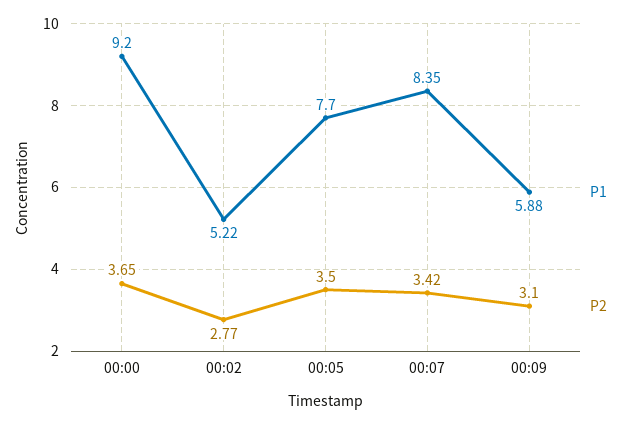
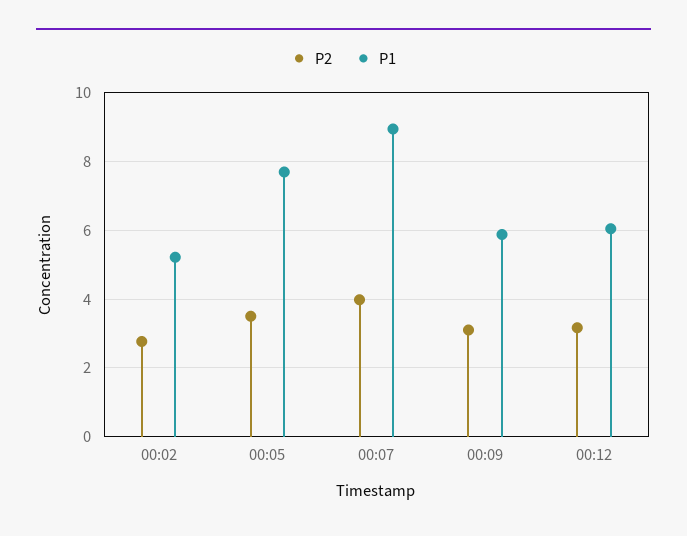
P1, 00:00: 9.2 -> none
P2, 00:00: 3.65 -> none
P1, 00:07: 8.35 -> 9
P2, 00:07: 3.42 -> 4
P2, 00:12: none -> 3.2
P1, 00:12: none -> 6

